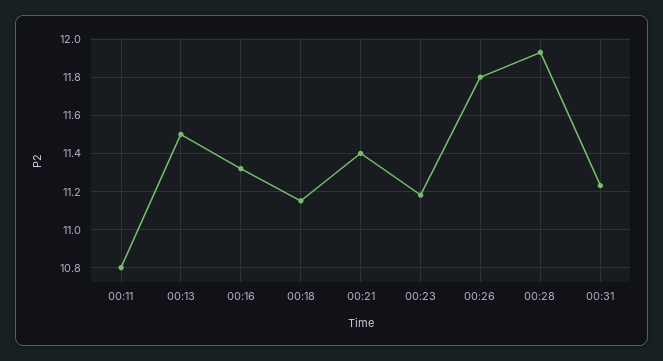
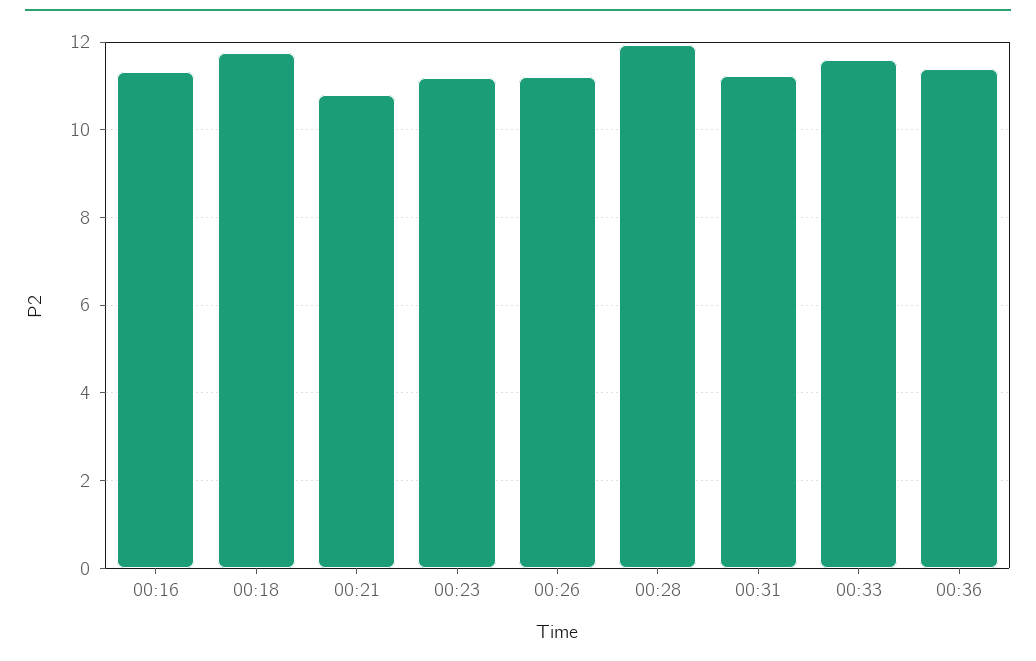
00:11: 10.8 -> none
00:13: 11.5 -> none
00:18: 11.15 -> 11.8
00:21: 11.4 -> 10.8
00:26: 11.8 -> 11.2
00:33: none -> 11.6
00:36: none -> 11.4

